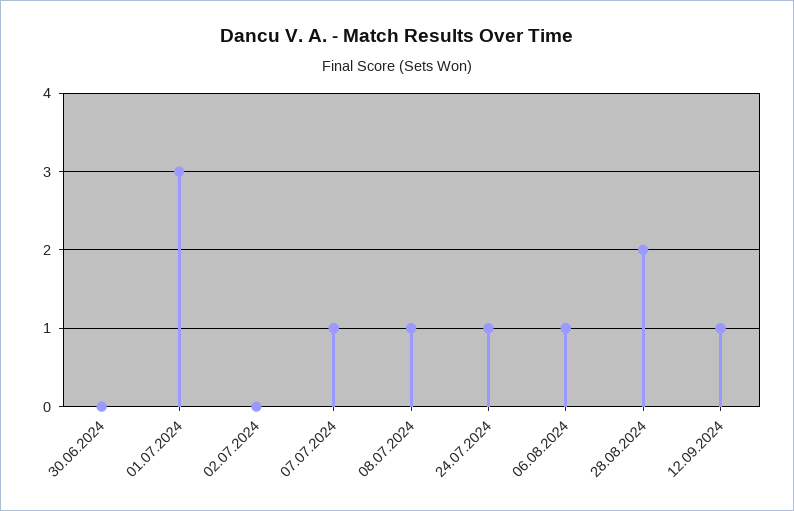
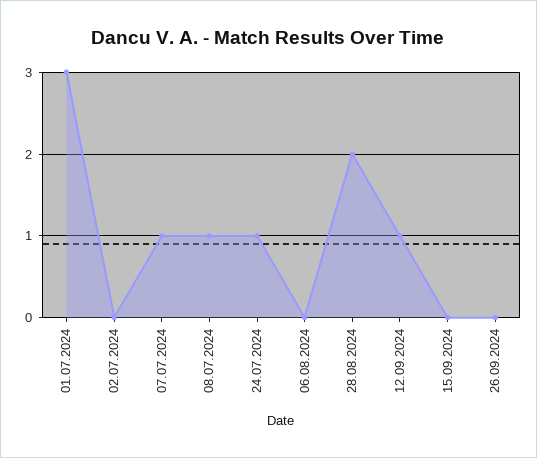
30.06.2024: 0 -> none
06.08.2024: 1 -> 0
15.09.2024: none -> 0
26.09.2024: none -> 0

